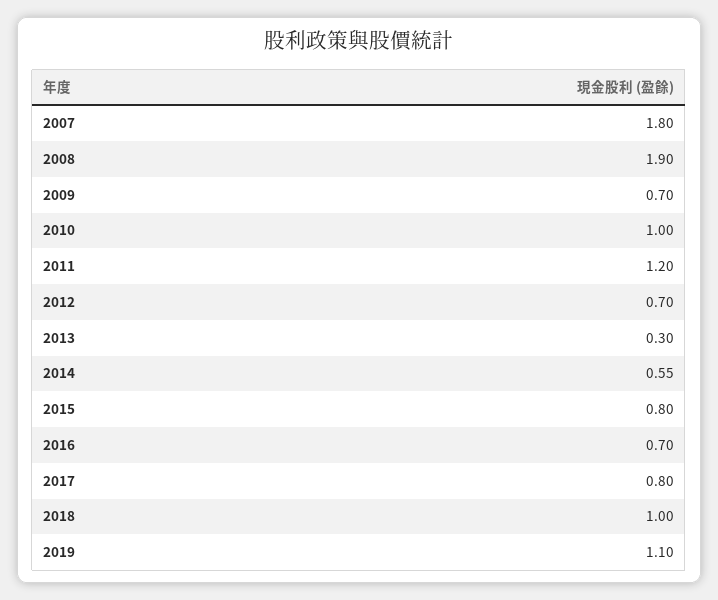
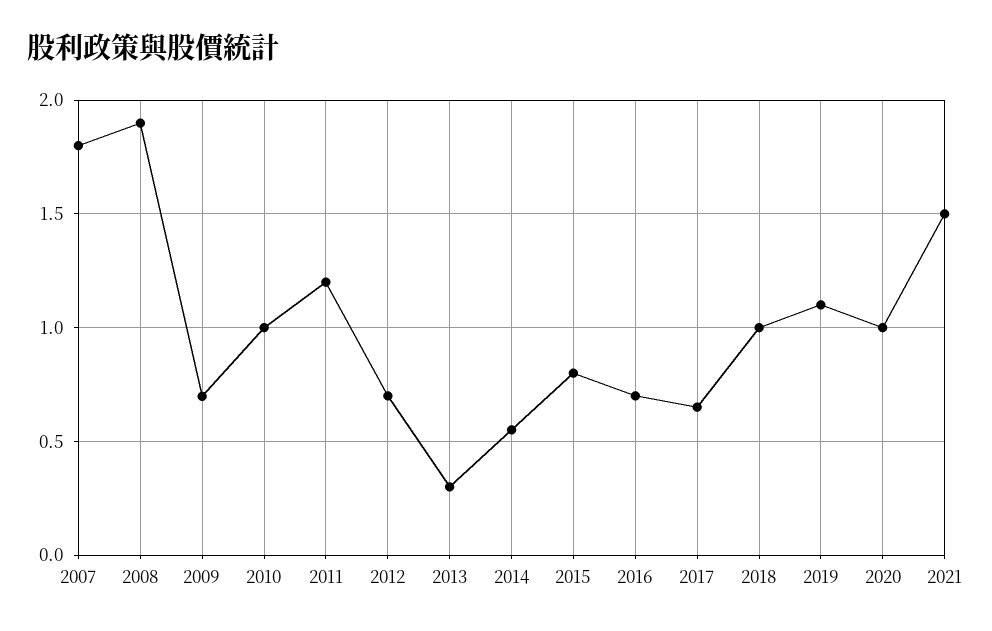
2017: 0.8 -> 0.65
2020: none -> 1
2021: none -> 1.5

